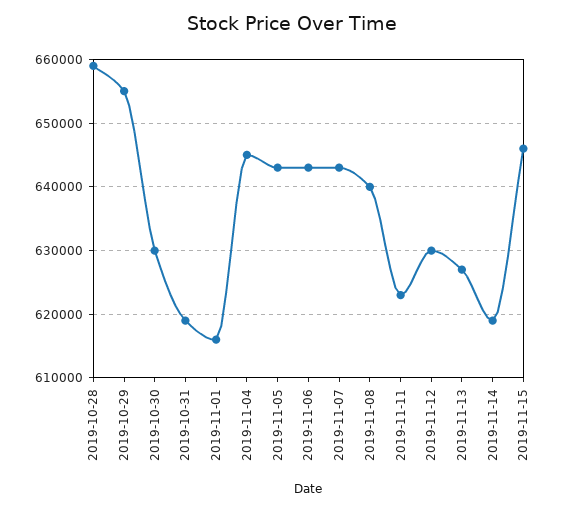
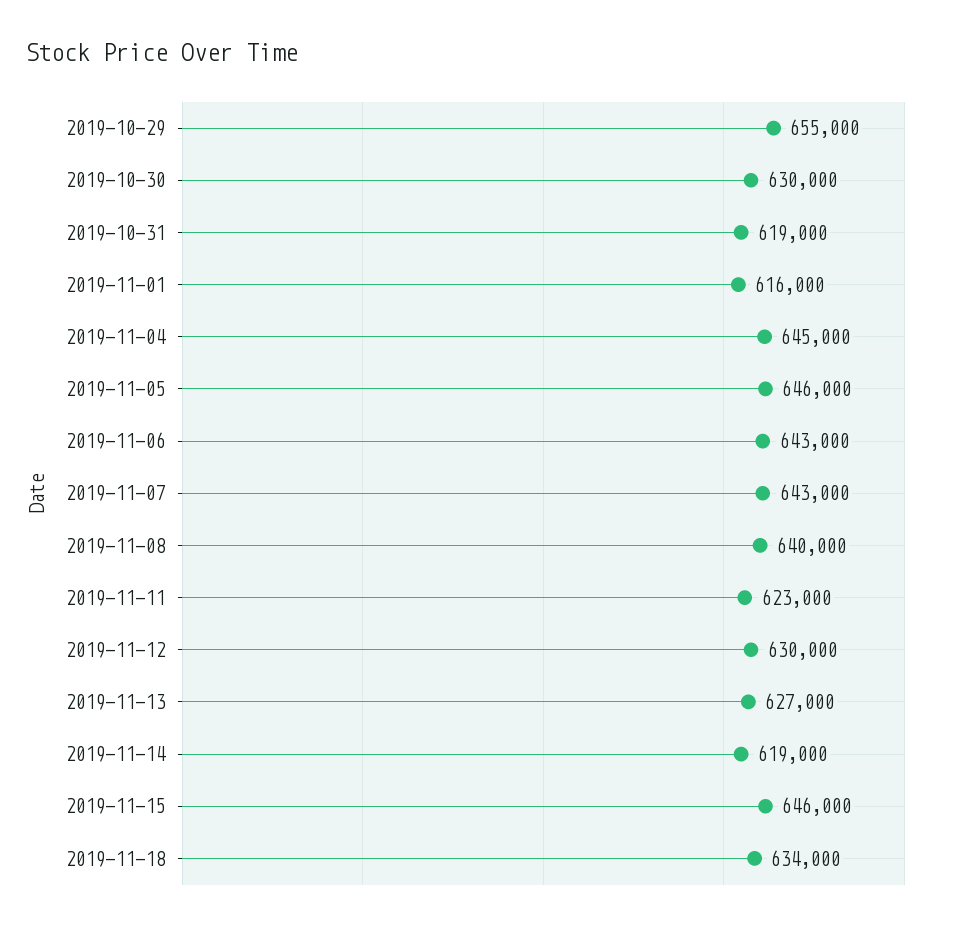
2019-10-28: 659000 -> none
2019-11-05: 643000 -> 646000
2019-11-18: none -> 634000

